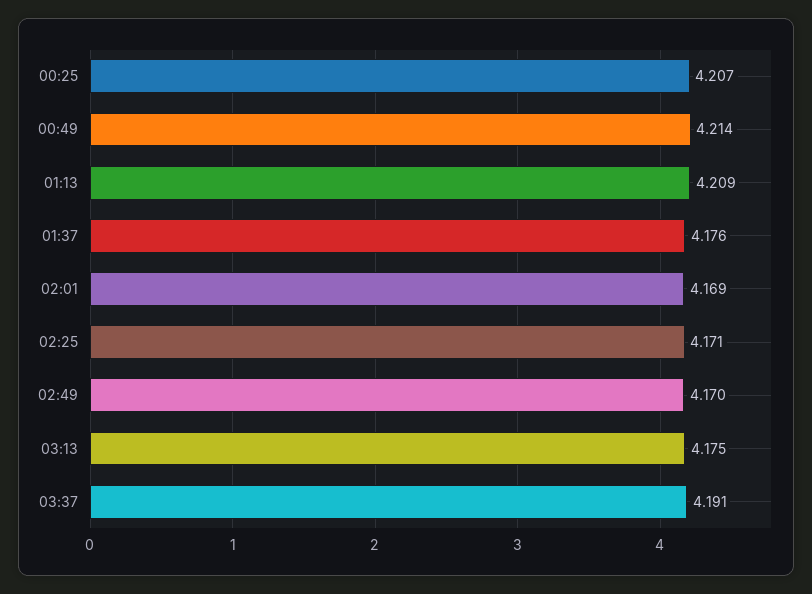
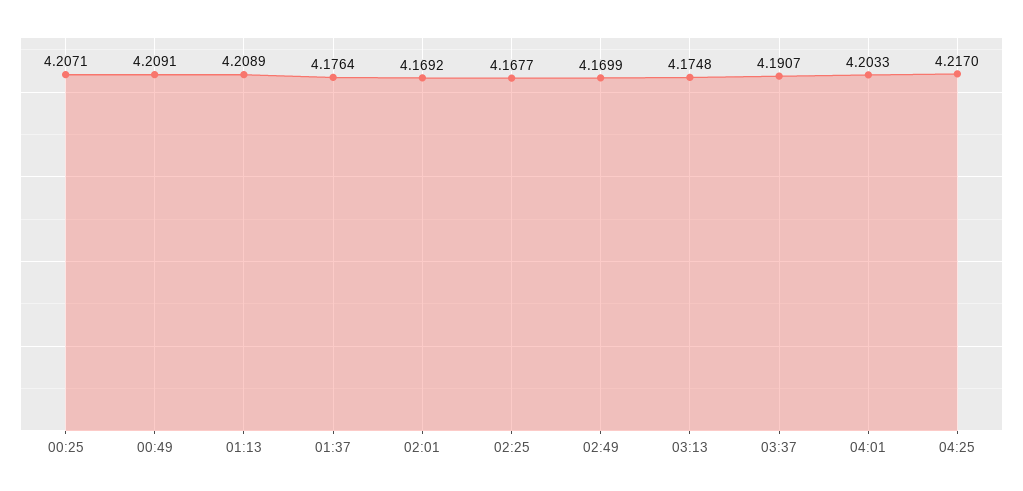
00:49: 4.214 -> 4.2091
02:25: 4.171 -> 4.1677
04:01: none -> 4.2033
04:25: none -> 4.217

